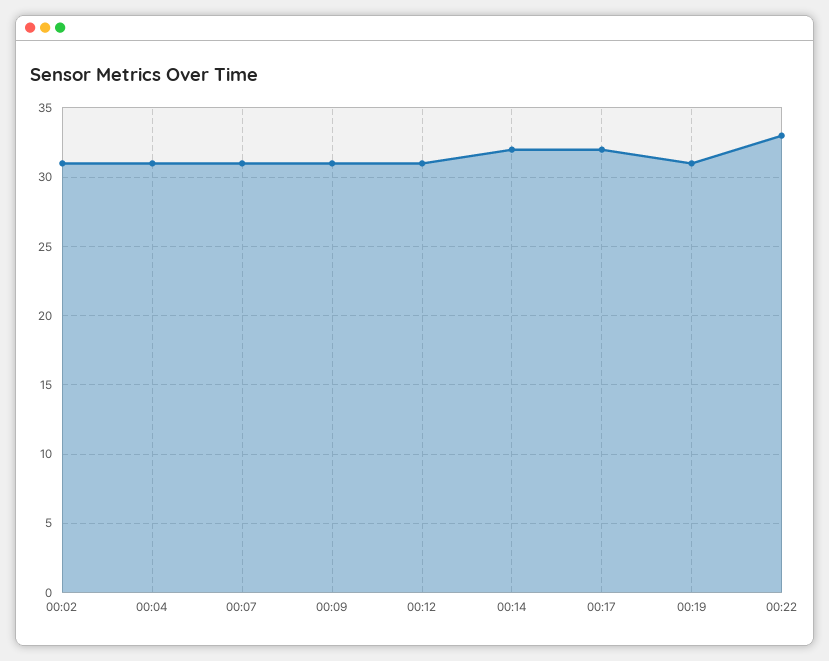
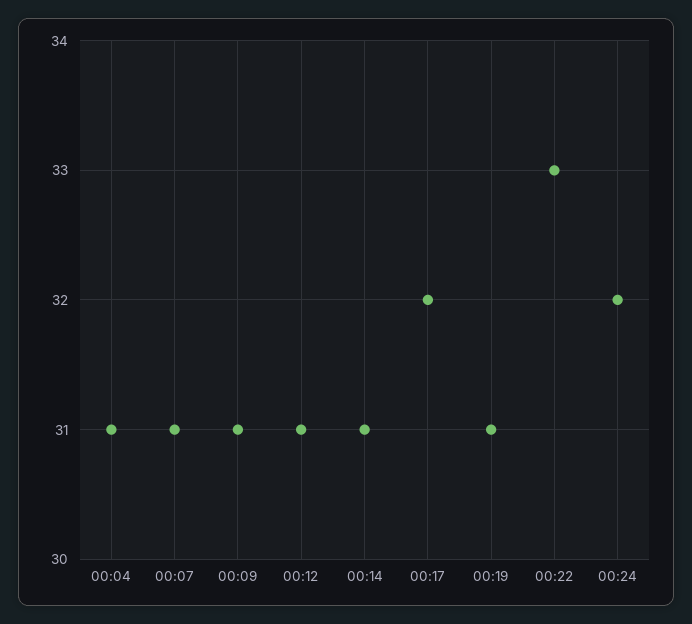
00:02: 31 -> none
00:14: 32 -> 31
00:24: none -> 32

